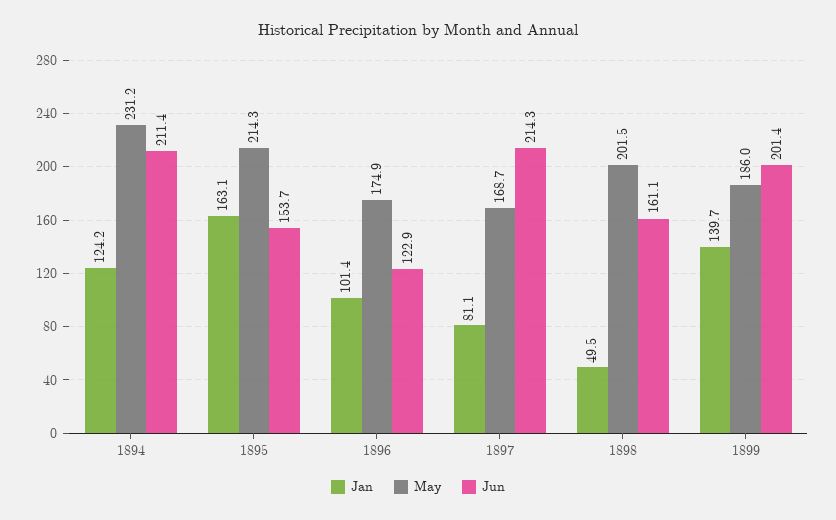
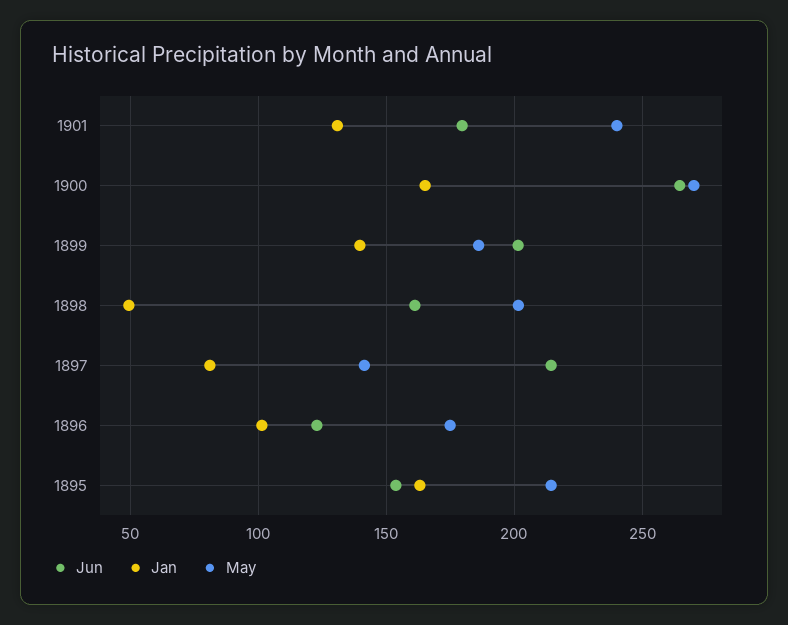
Jan, 1894: 124.2 -> none
May, 1894: 231.2 -> none
Jun, 1894: 211.4 -> none
May, 1897: 168.7 -> 140
Jun, 1901: none -> 180
Jan, 1901: none -> 130
May, 1901: none -> 240
Jun, 1900: none -> 265
Jan, 1900: none -> 165
May, 1900: none -> 270

